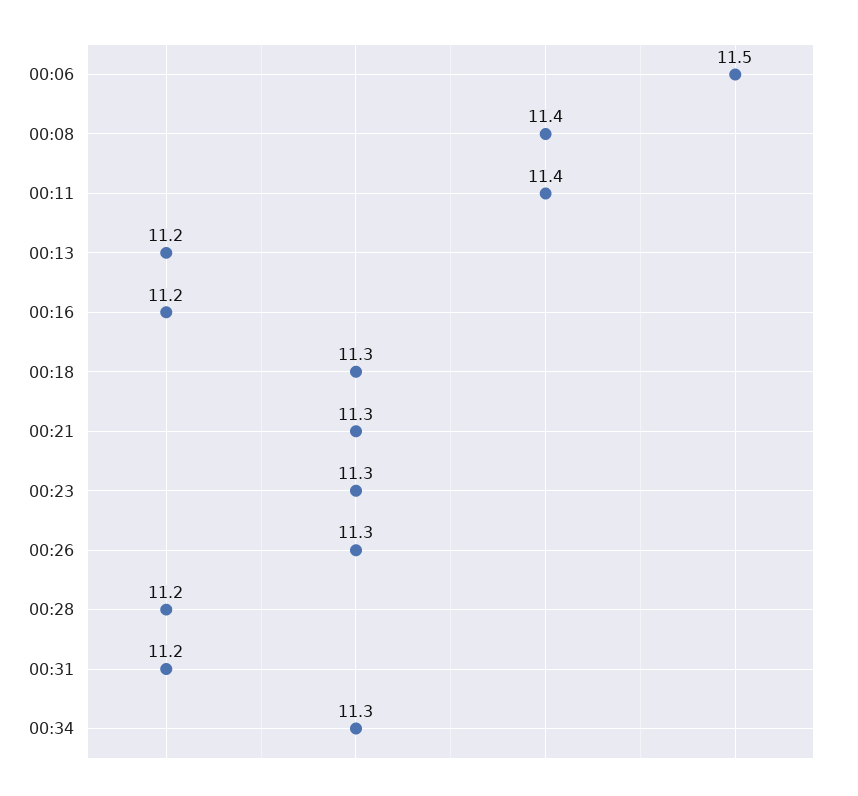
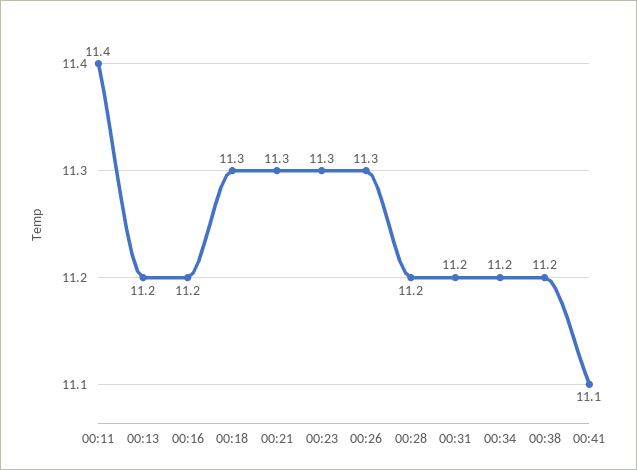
00:06: 11.5 -> none
00:08: 11.4 -> none
00:34: 11.3 -> 11.2
00:38: none -> 11.2
00:41: none -> 11.1

